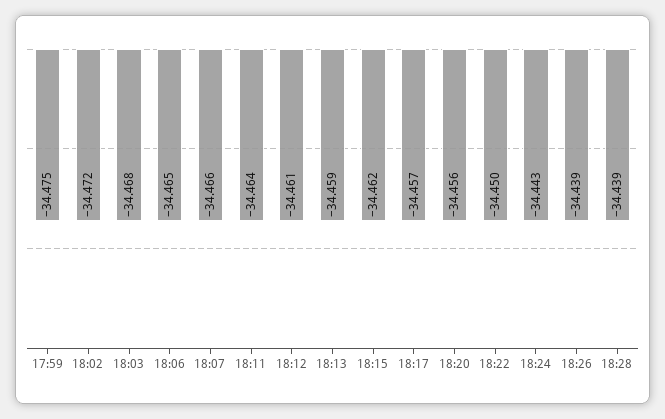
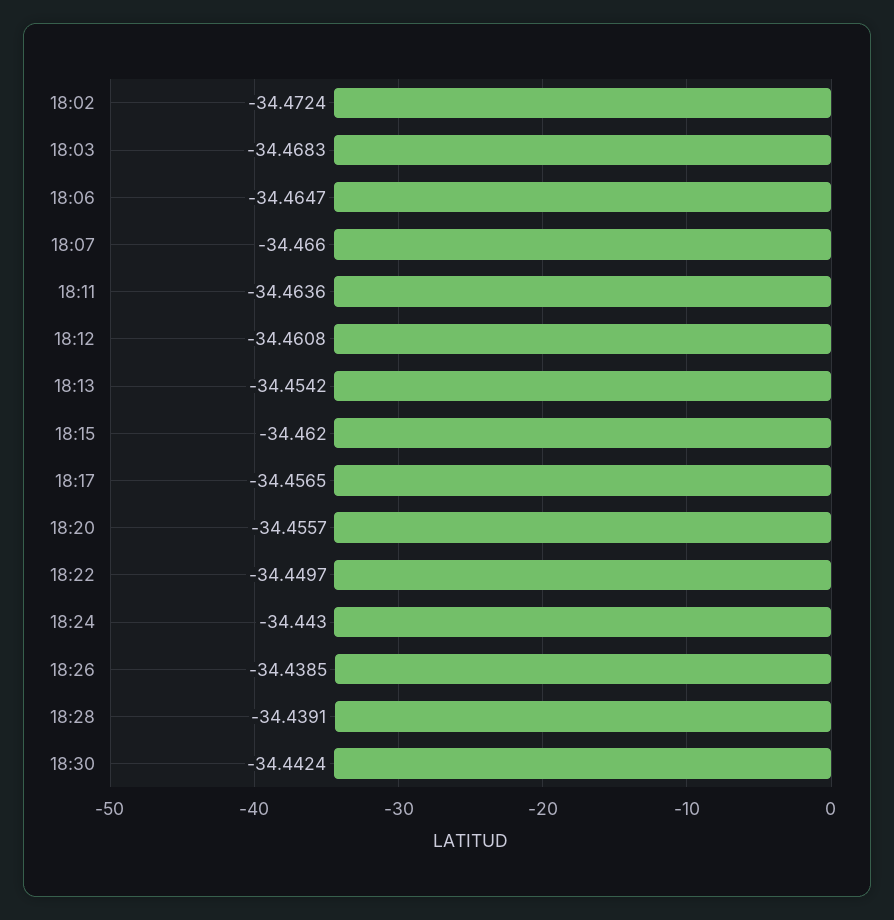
17:59: -34.475 -> none
18:13: -34.459 -> -34.4542
18:30: none -> -34.4424

